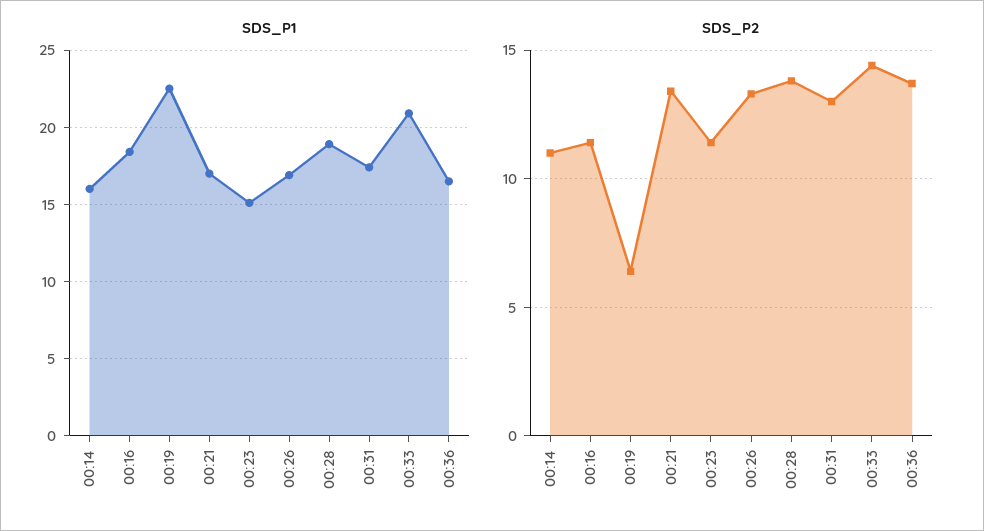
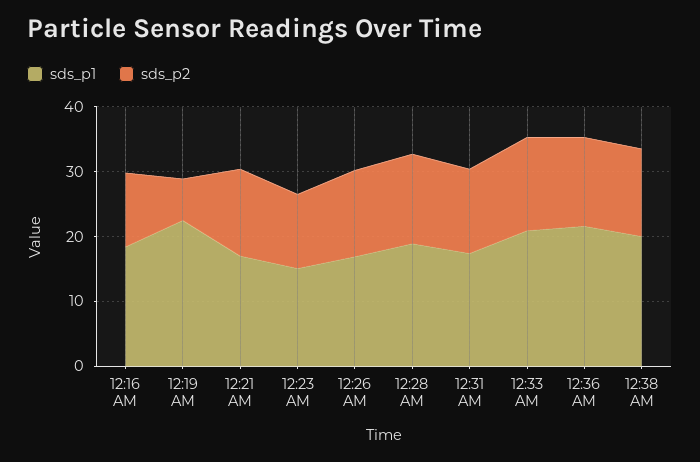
SDS_P1, 00:14: 16 -> none
SDS_P1, 00:36: 16.5 -> 22
SDS_P2, 00:14: 11 -> none
SDS_P1, 12:38 AM: none -> 20
SDS_P2, 12:38 AM: none -> 14

